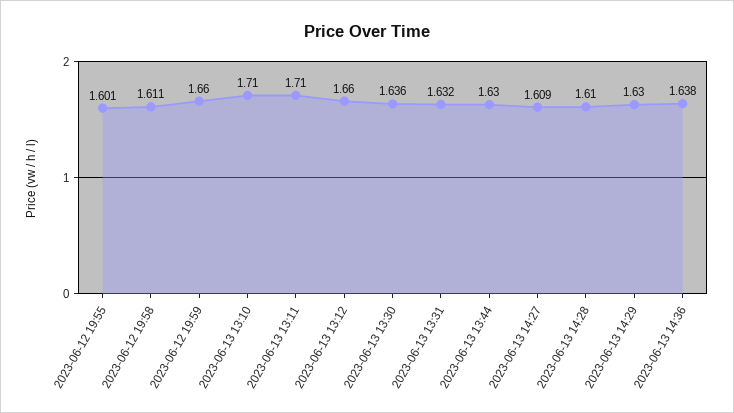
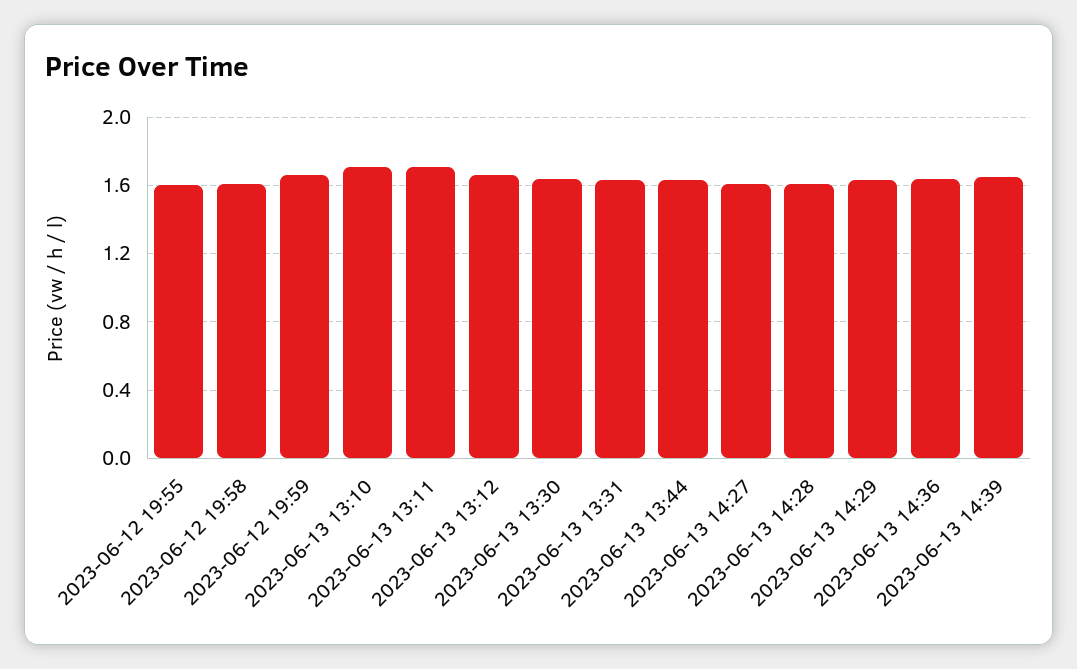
2023-06-13 14:39: none -> 1.65

